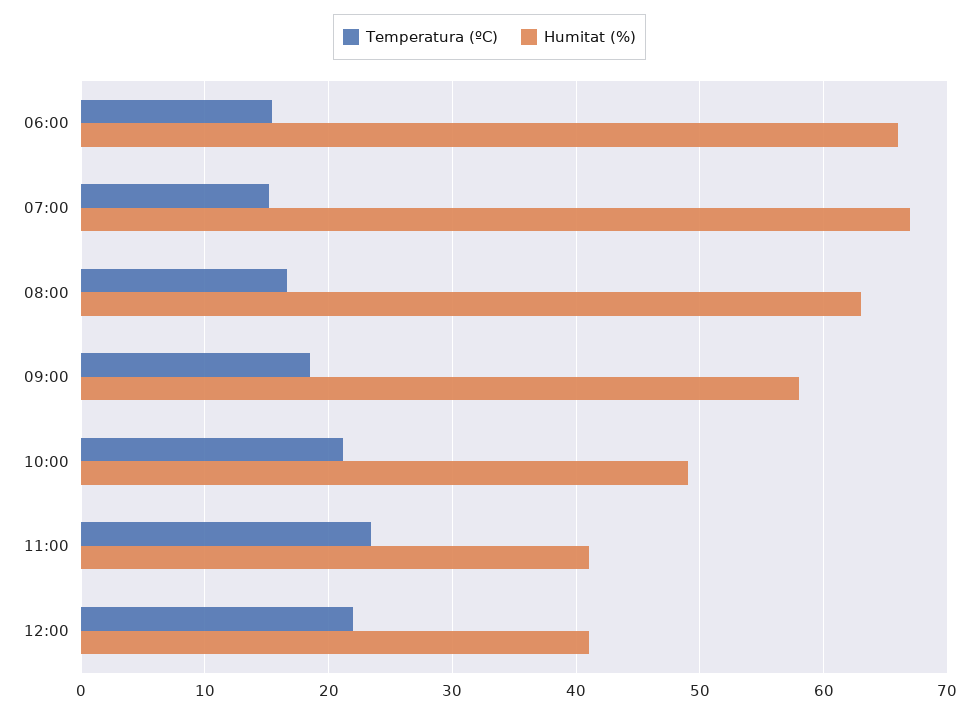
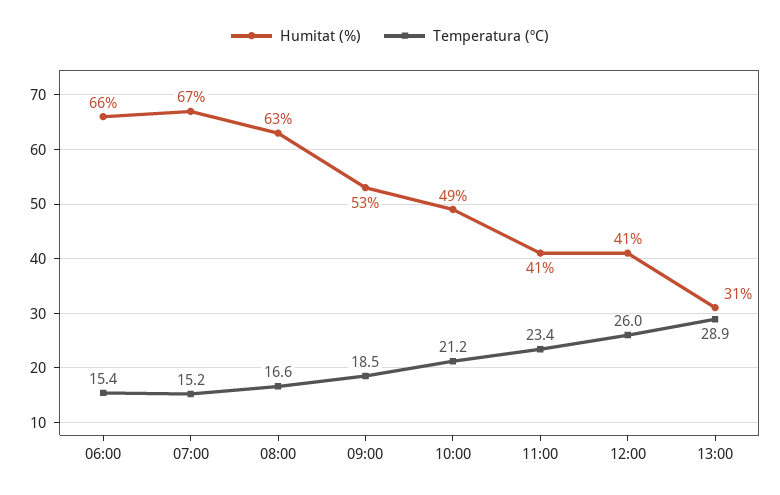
Humitat (%), 09:00: 58 -> 53
Temperatura (ºC), 12:00: 22 -> 26
Humitat (%), 13:00: none -> 31
Temperatura (ºC), 13:00: none -> 28.9

